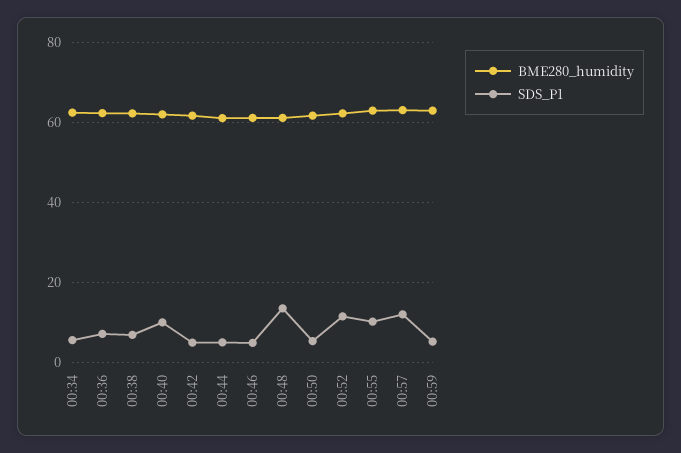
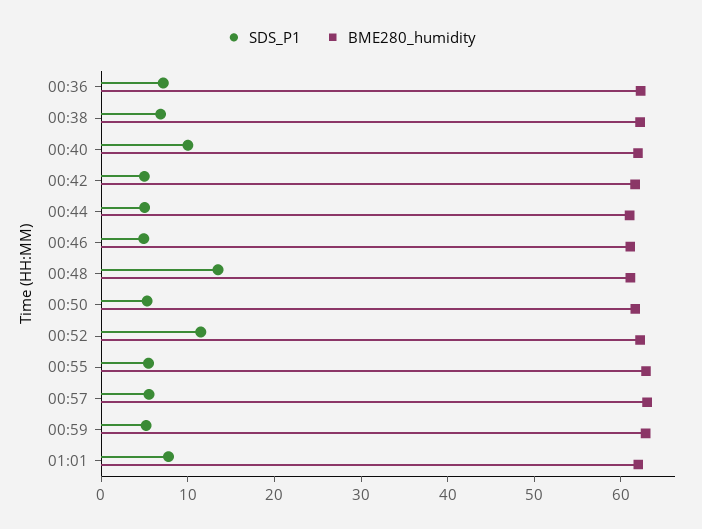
BME280_humidity, 00:34: 62 -> none
SDS_P1, 00:34: 6 -> none
SDS_P1, 00:55: 10 -> 6
SDS_P1, 00:57: 12 -> 6
SDS_P1, 01:01: none -> 8
BME280_humidity, 01:01: none -> 62

